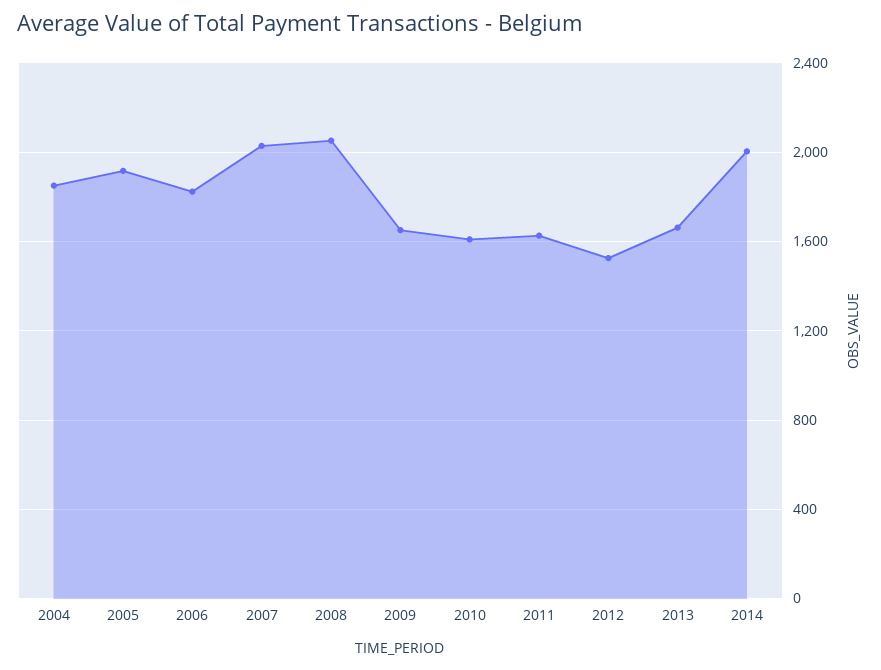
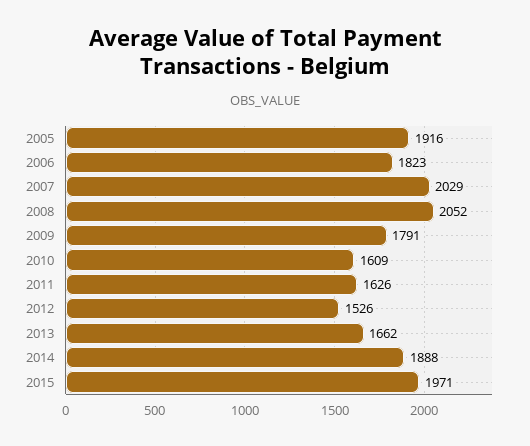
2004: 1850 -> none
2009: 1650 -> 1791
2014: 2000 -> 1888
2015: none -> 1971

